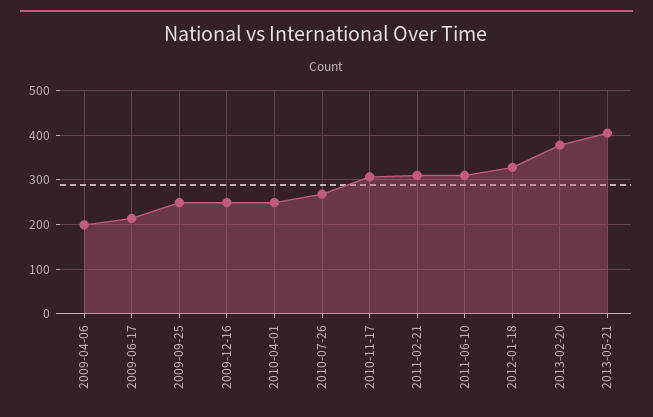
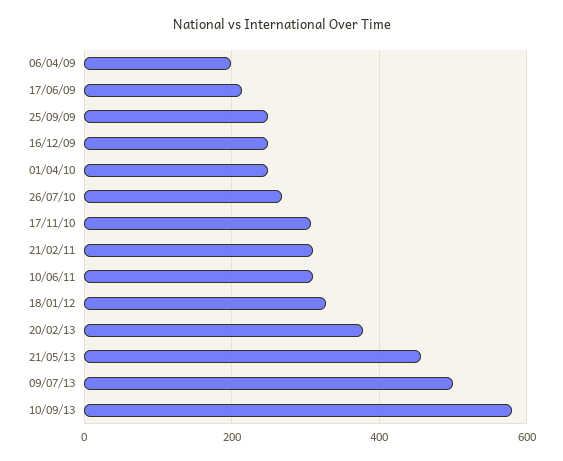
2013-05-21: 400 -> 460
09/07/13: none -> 500
10/09/13: none -> 580

